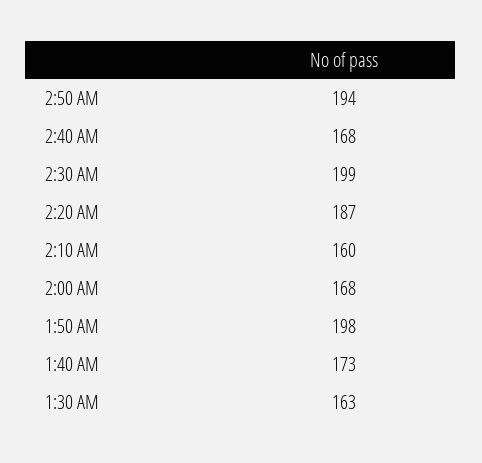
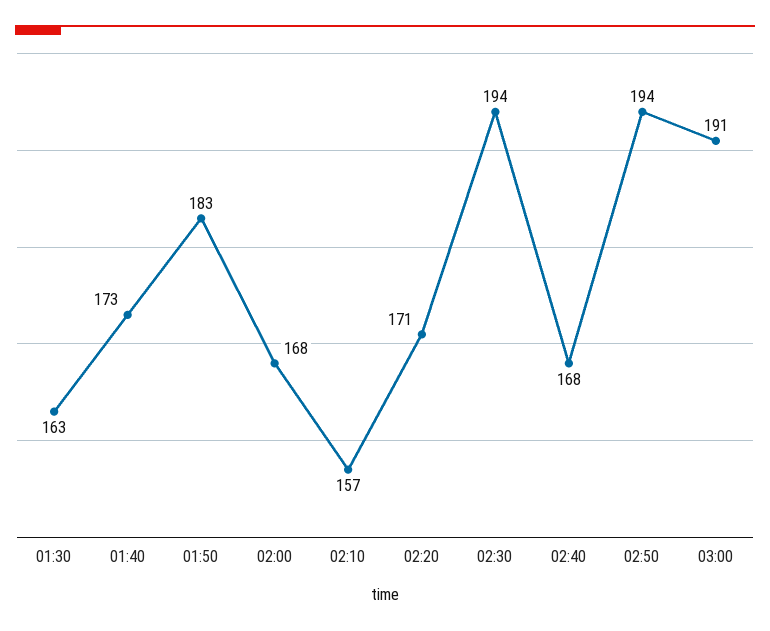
2:30 AM: 199 -> 194
2:20 AM: 187 -> 171
2:10 AM: 160 -> 157
1:50 AM: 198 -> 183
03:00: none -> 191

